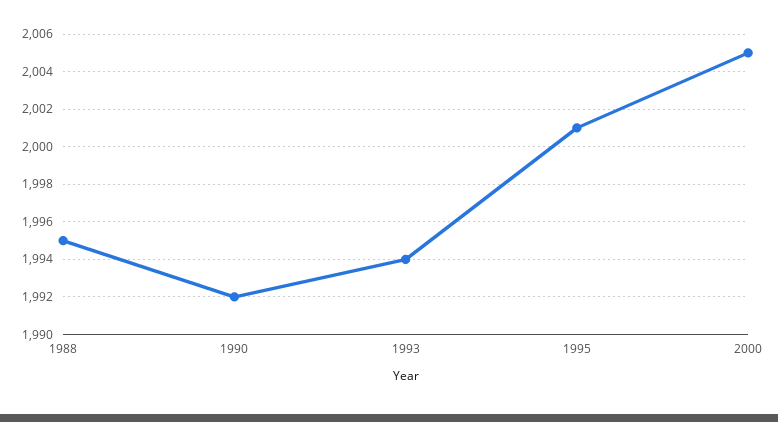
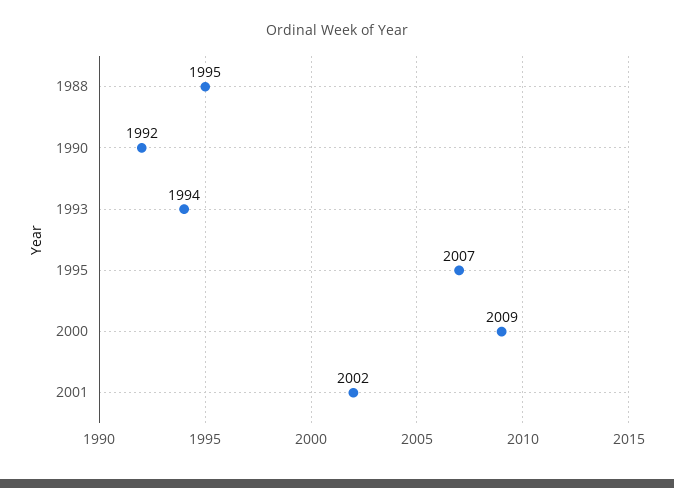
1995: 2001 -> 2007
2000: 2005 -> 2009
2001: none -> 2002

